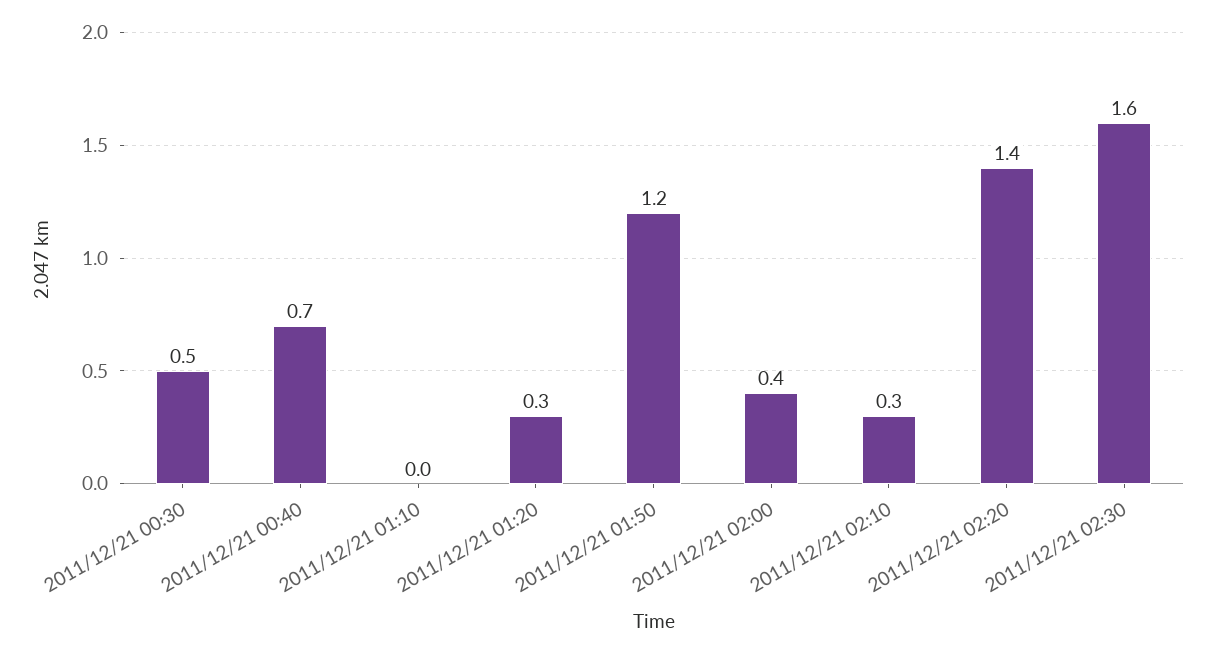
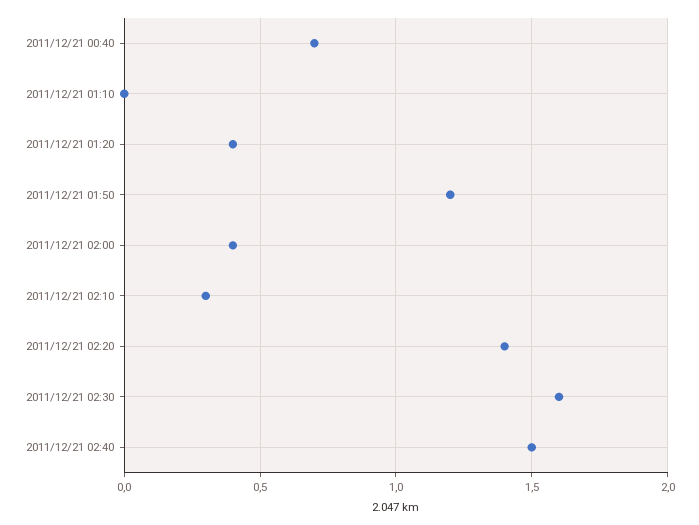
2011/12/21 00:30: 0.5 -> none
2011/12/21 01:20: 0.3 -> 0.4
2011/12/21 02:40: none -> 1.5

